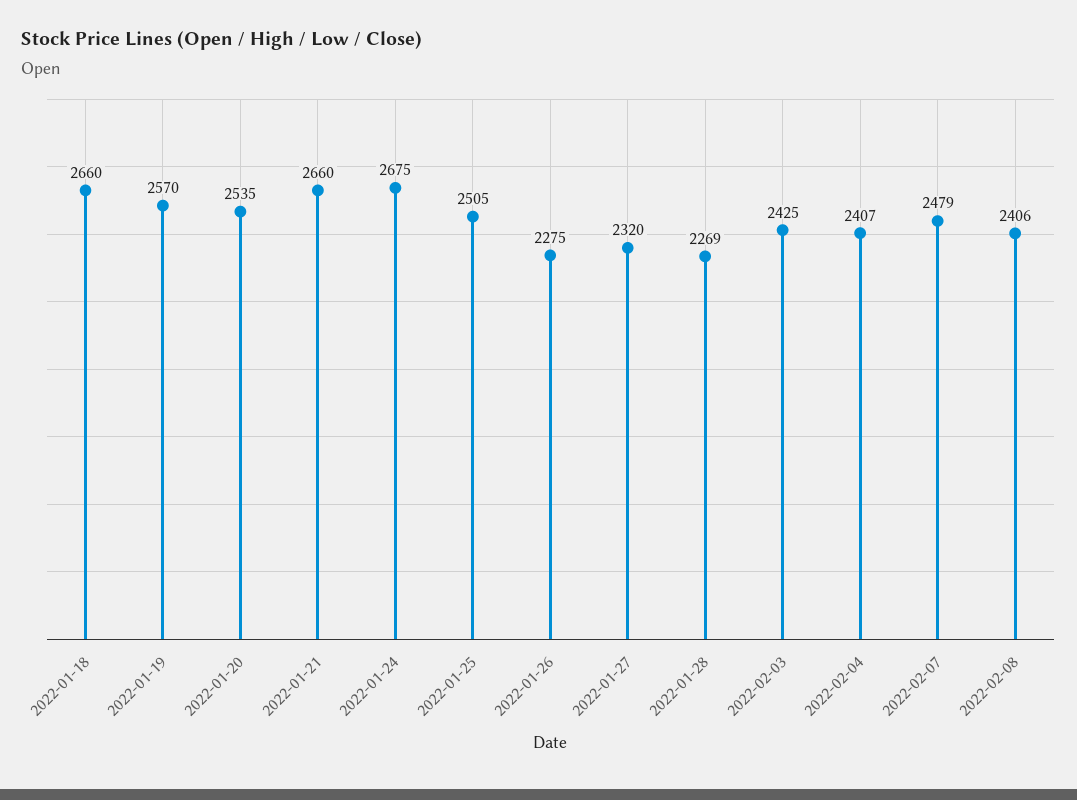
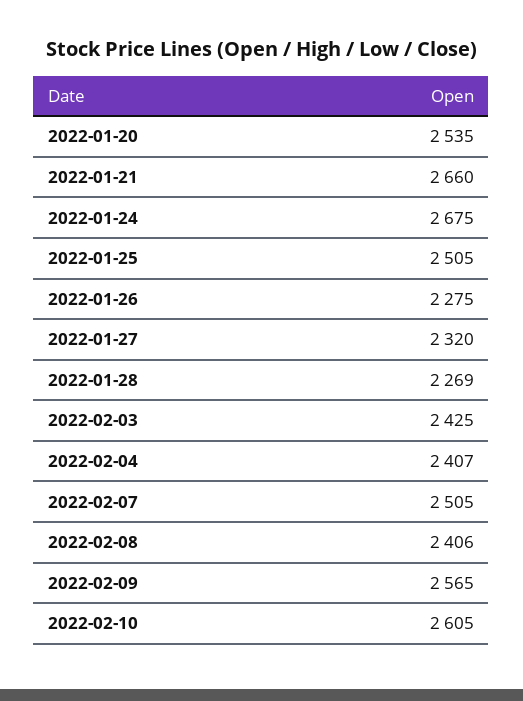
2022-01-18: 2660 -> none
2022-01-19: 2570 -> none
2022-02-07: 2479 -> 2505
2022-02-09: none -> 2565
2022-02-10: none -> 2605

